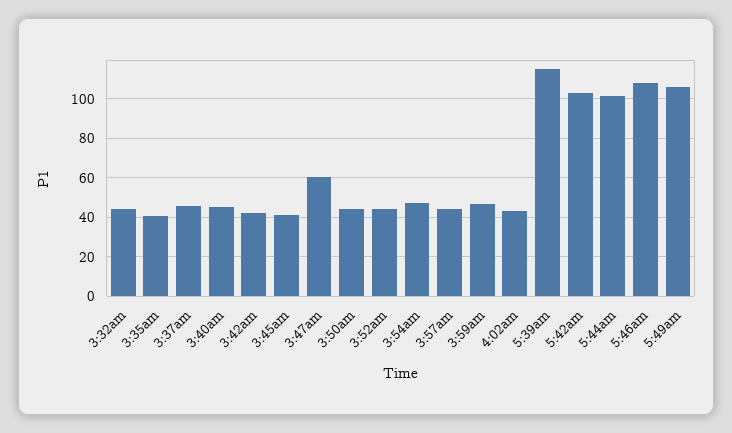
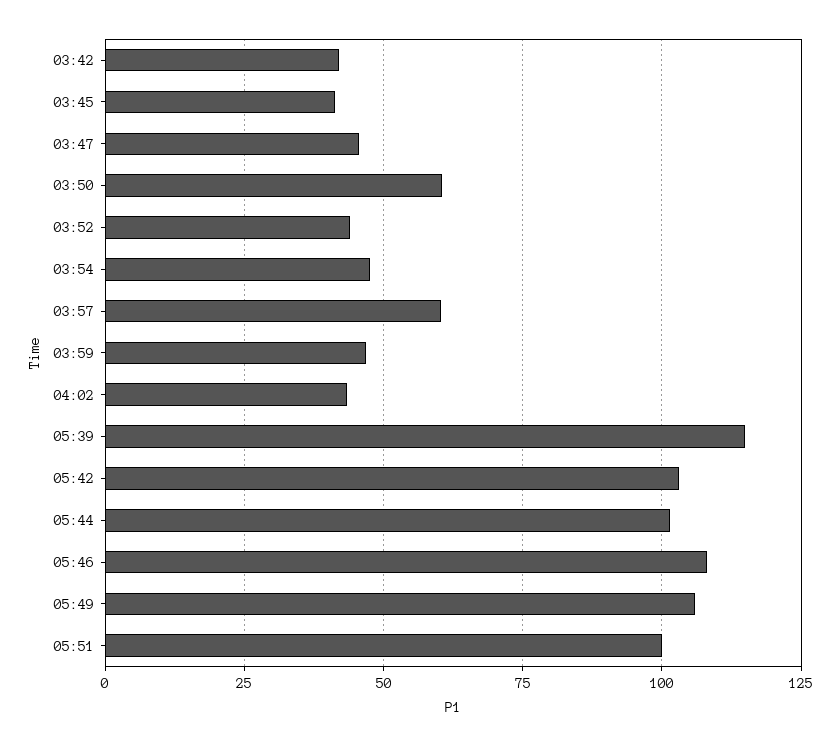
3:32am: 45 -> none
3:35am: 40 -> none
3:37am: 45 -> none
3:40am: 45 -> none
3:47am: 60 -> 45
3:50am: 45 -> 60
3:57am: 45 -> 60
05:51: none -> 100

